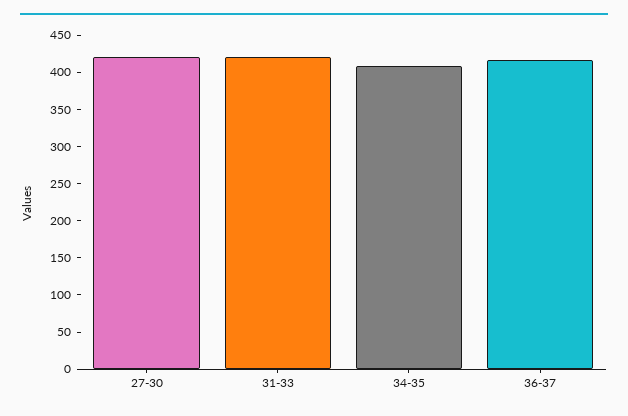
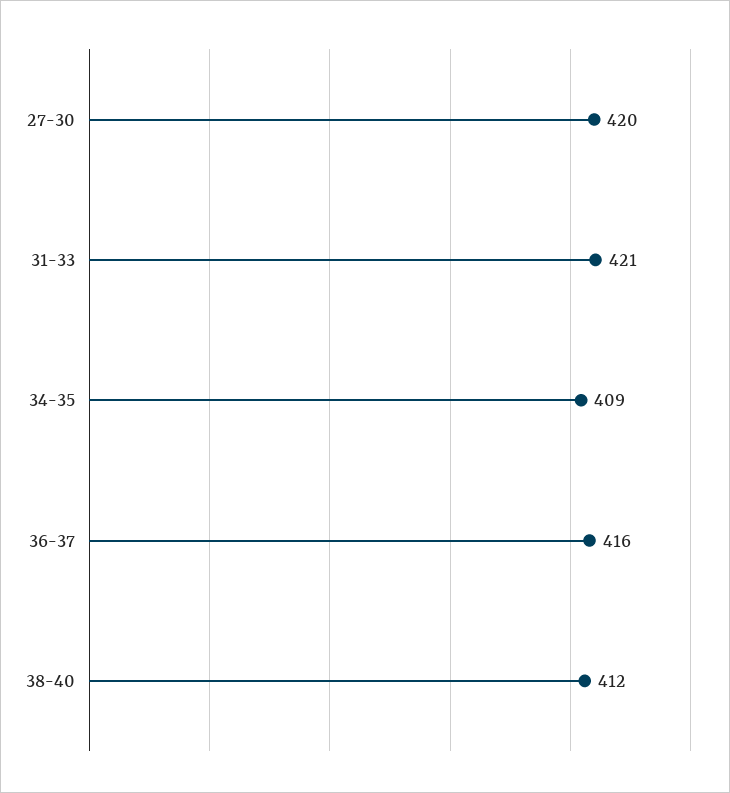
38-40: none -> 412

